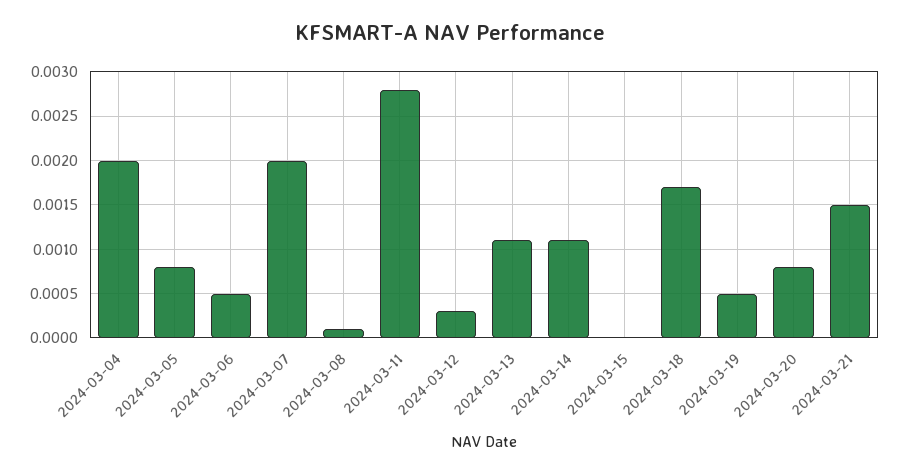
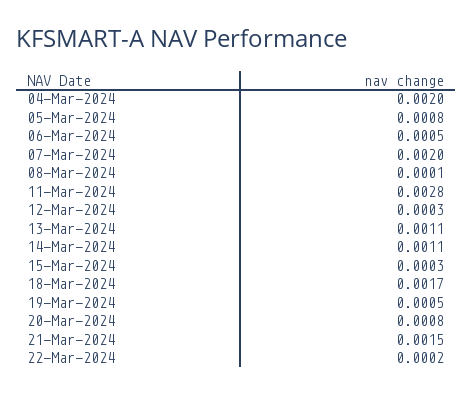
2024-03-15: 0 -> 0.0003
22-Mar-2024: none -> 0.0002

